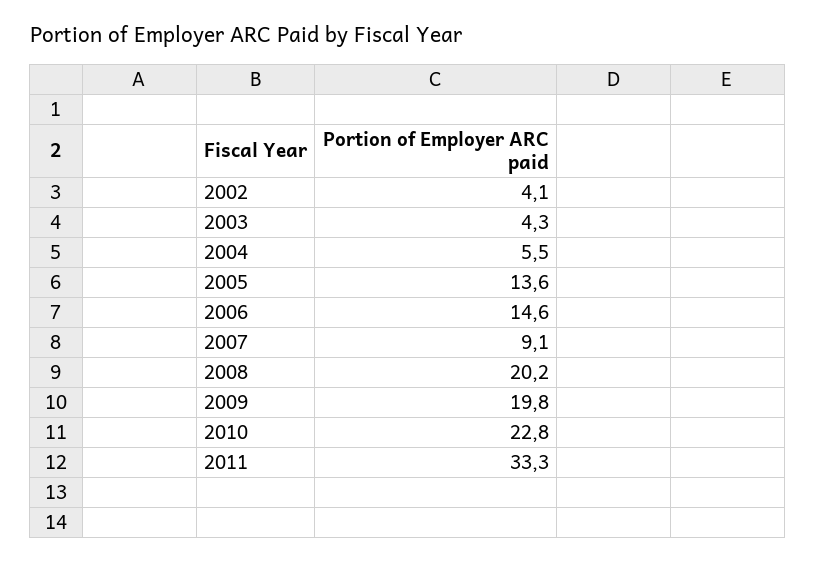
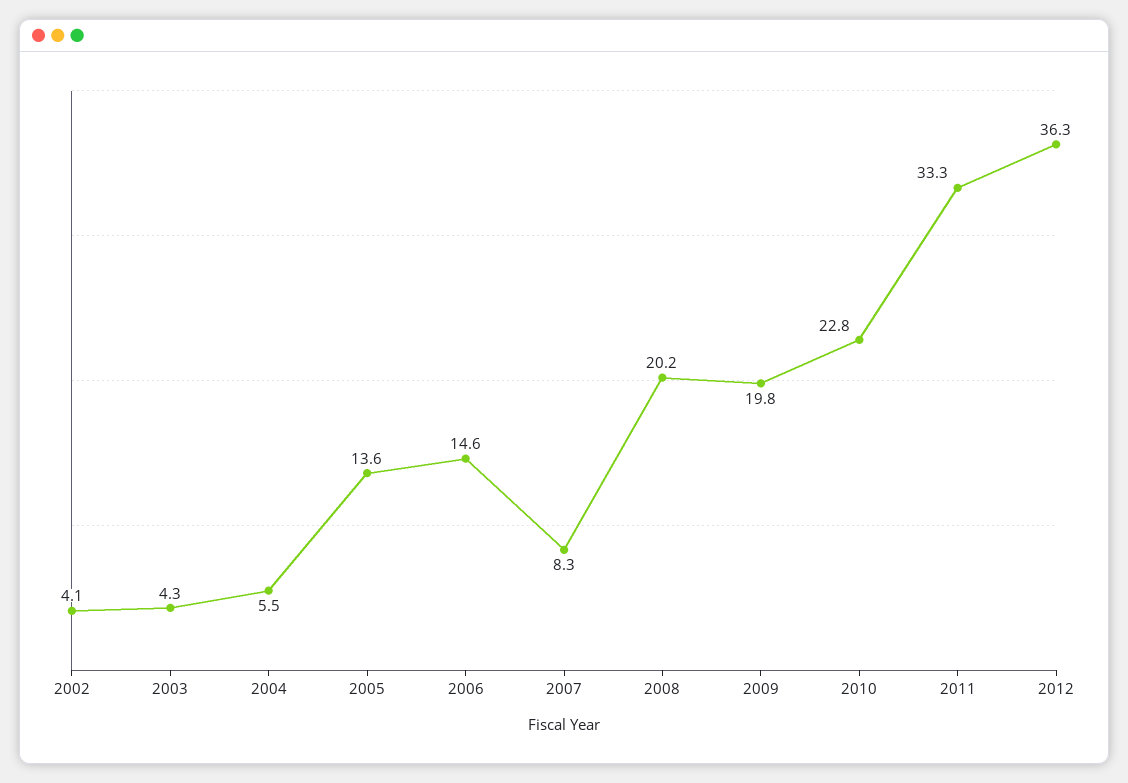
2007: 9.1 -> 8.3
2012: none -> 36.3

